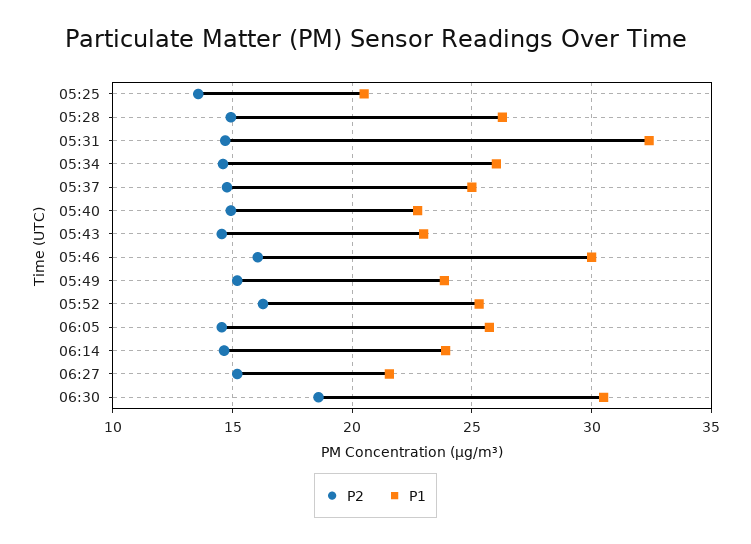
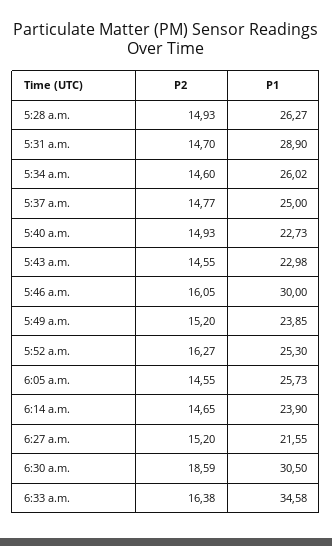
P2, 05:25: 13.5 -> none
P1, 05:25: 20.5 -> none
P1, 05:31: 32.5 -> 28.9
P2, 6:33 a.m.: none -> 16.38
P1, 6:33 a.m.: none -> 34.58

